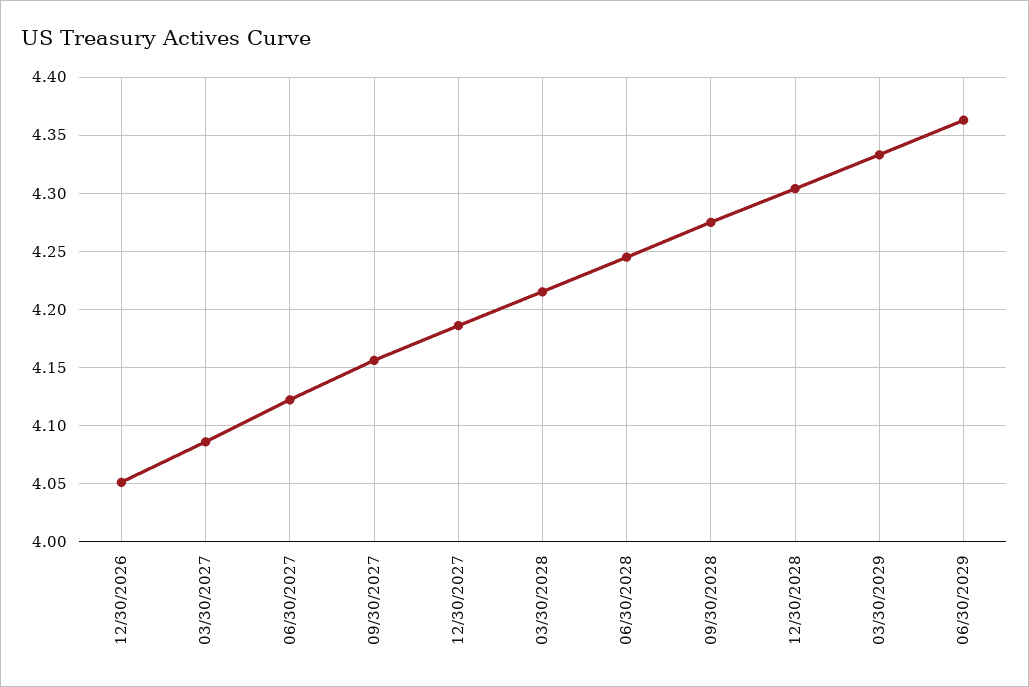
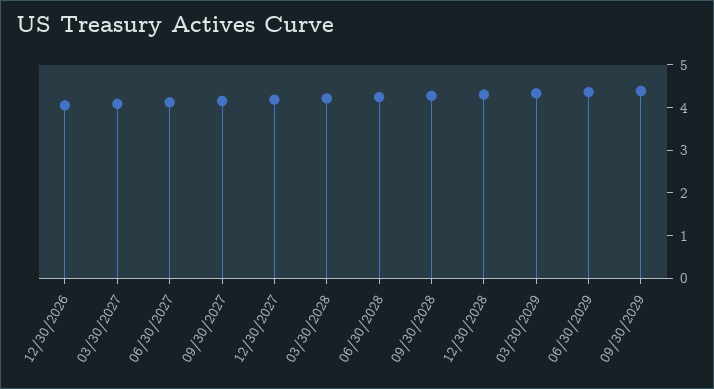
09/30/2029: none -> 4.4

